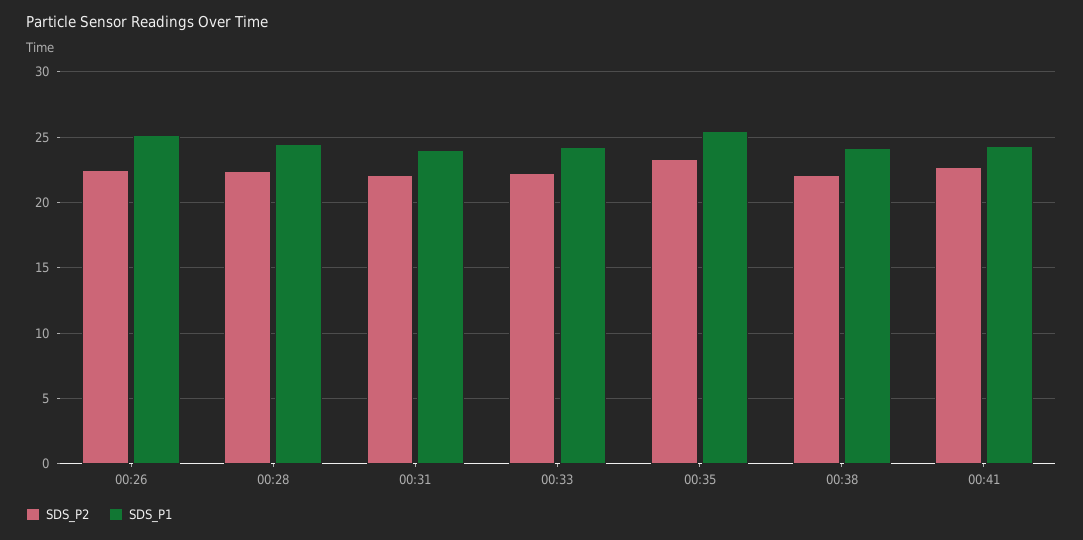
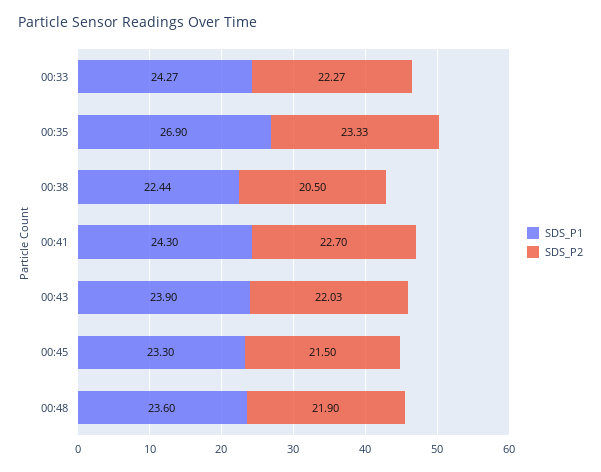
SDS_P2, 00:26: 22.5 -> none
SDS_P1, 00:26: 25 -> none
SDS_P2, 00:28: 22.5 -> none
SDS_P1, 00:28: 24.5 -> none
SDS_P2, 00:31: 22 -> none
SDS_P1, 00:31: 24 -> none
SDS_P1, 00:35: 25.5 -> 26.9
SDS_P2, 00:38: 22 -> 20.5
SDS_P1, 00:38: 24 -> 22.44
SDS_P1, 00:43: none -> 23.9
SDS_P2, 00:43: none -> 22.03
SDS_P1, 00:45: none -> 23.3
SDS_P2, 00:45: none -> 21.5
SDS_P1, 00:48: none -> 23.6
SDS_P2, 00:48: none -> 21.9

